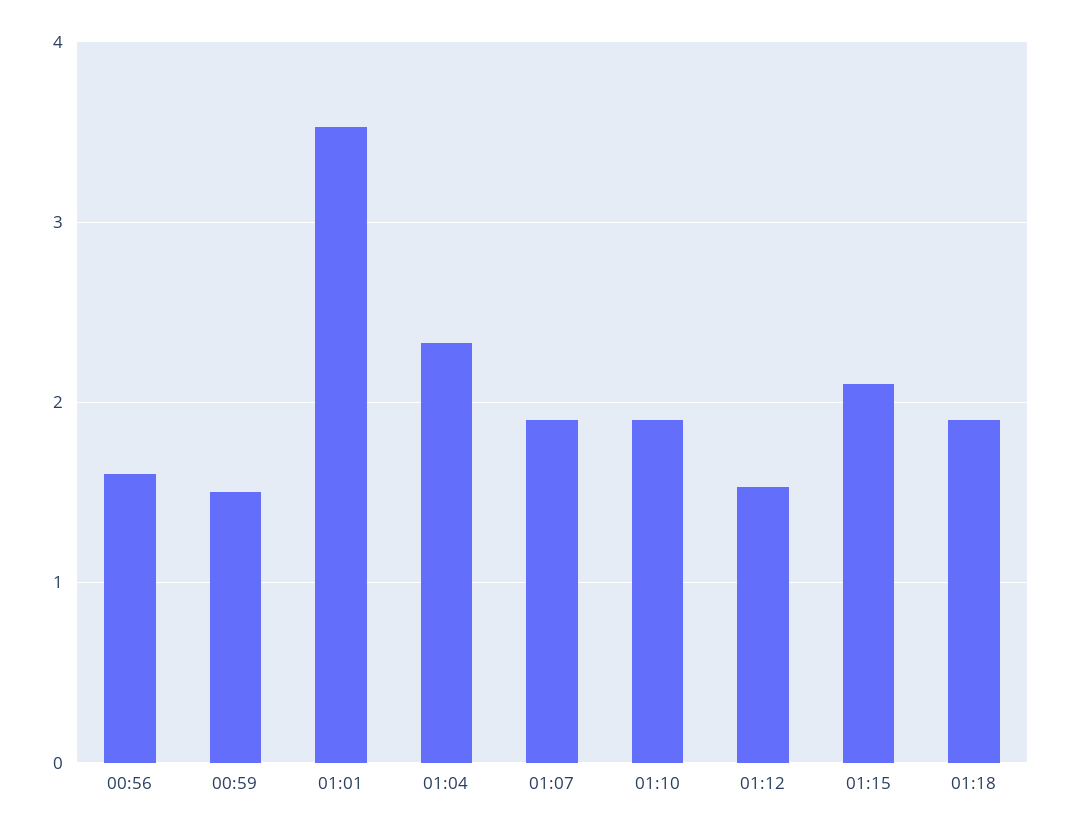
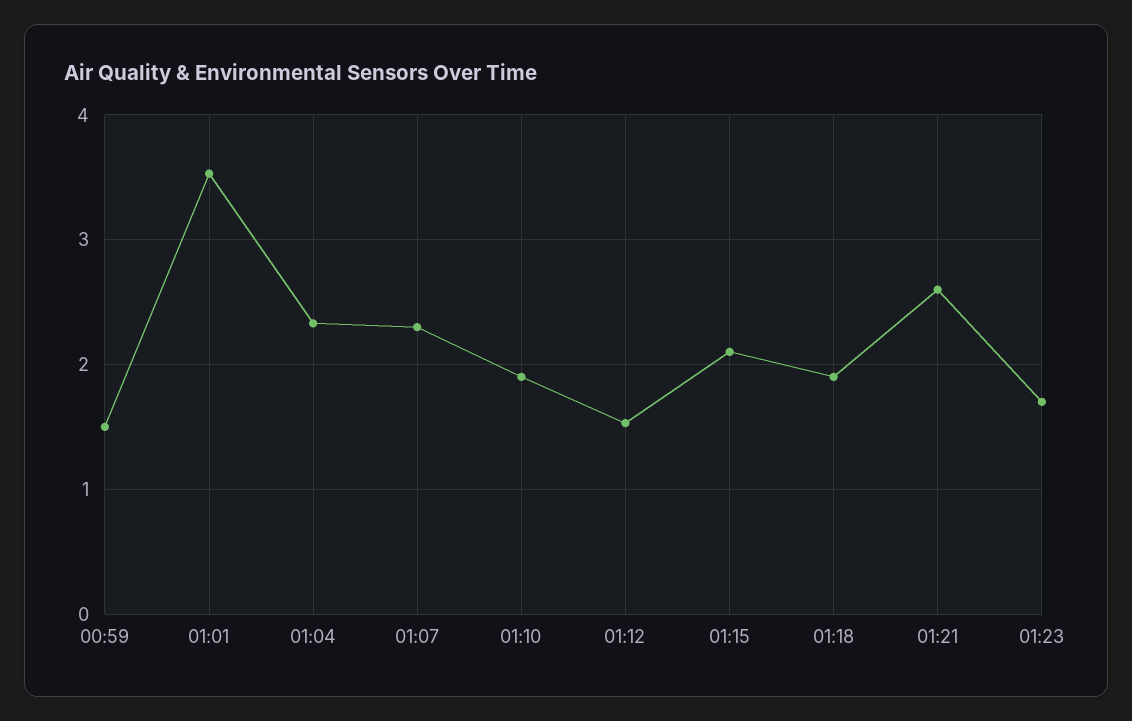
00:56: 1.6 -> none
01:07: 1.9 -> 2.3
01:21: none -> 2.6
01:23: none -> 1.7

